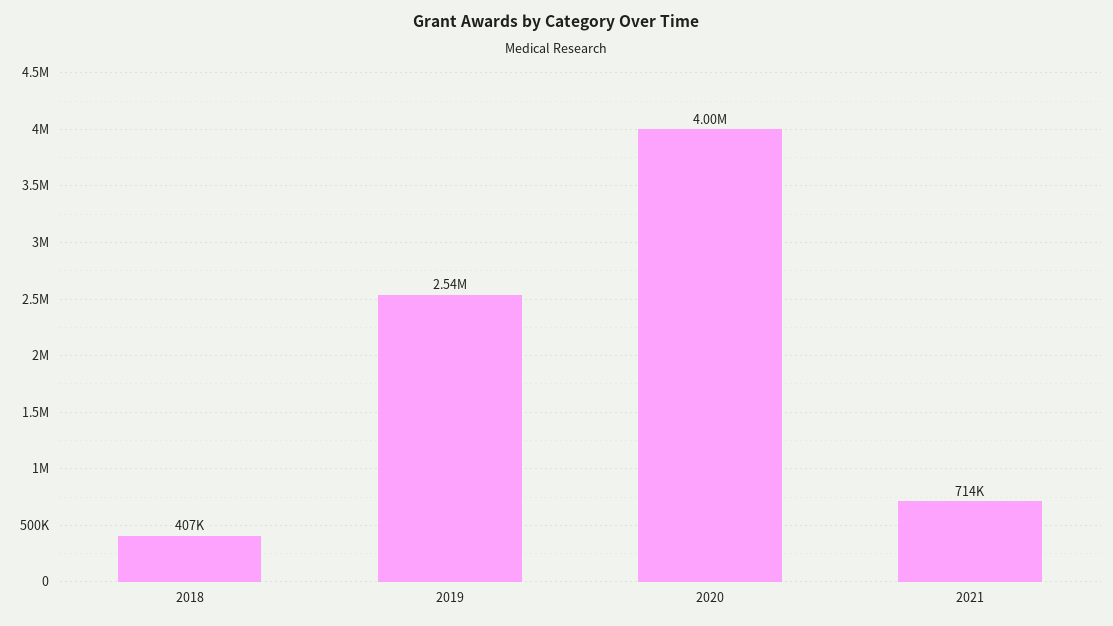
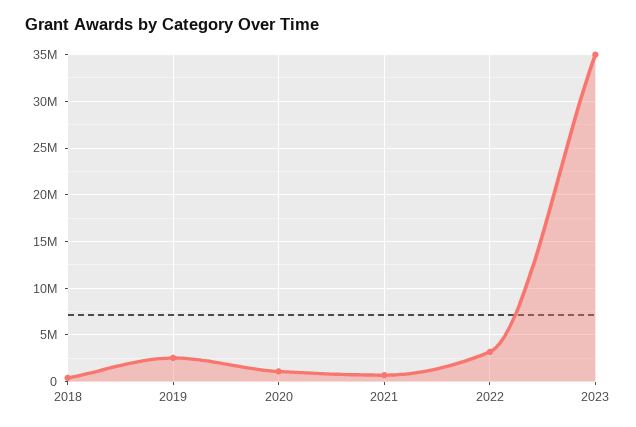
2020: 4000000 -> 1000000
2022: none -> 3000000
2023: none -> 35000000

